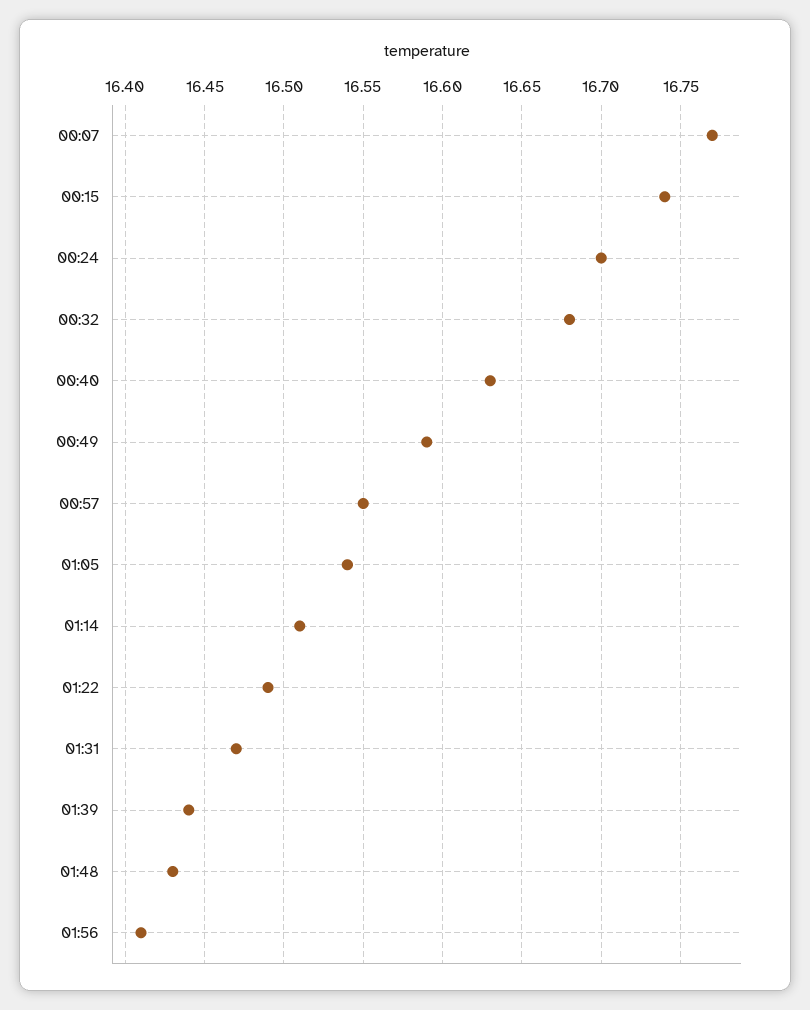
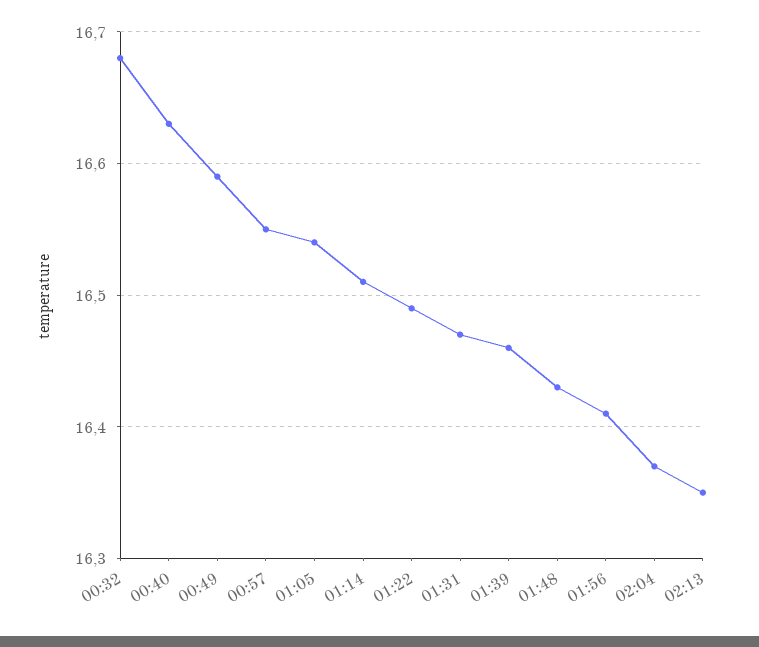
00:07: 16.77 -> none
00:15: 16.74 -> none
00:24: 16.7 -> none
01:39: 16.44 -> 16.46
02:04: none -> 16.37
02:13: none -> 16.35

